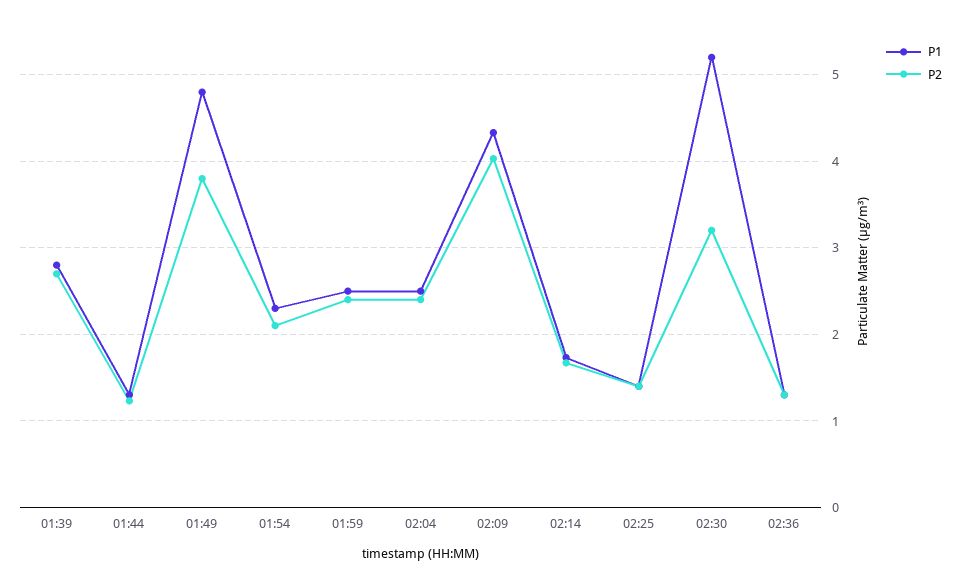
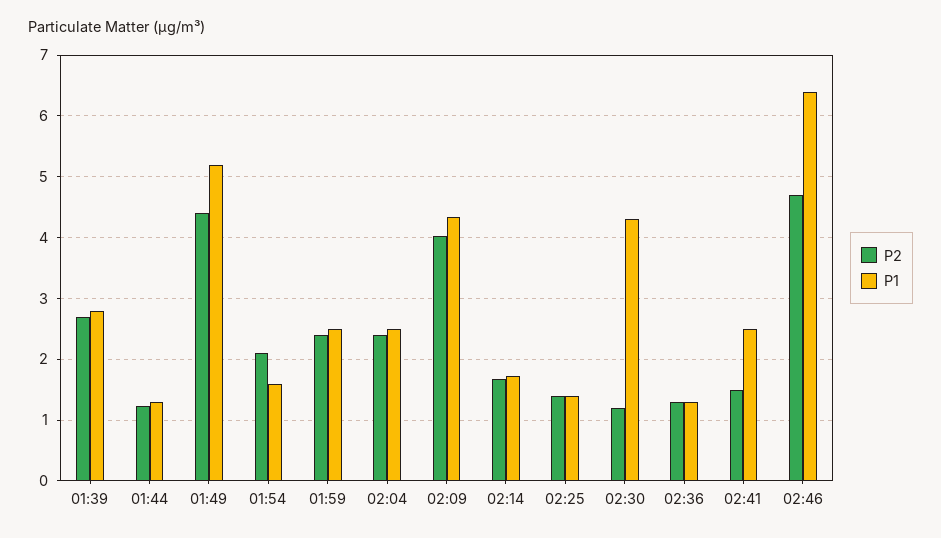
P1, 01:49: 4.8 -> 5.2
P2, 01:49: 3.8 -> 4.4
P1, 01:54: 2.3 -> 1.6
P1, 02:30: 5.2 -> 4.3
P2, 02:30: 3.2 -> 1.2
P2, 02:41: none -> 1.5
P1, 02:41: none -> 2.5
P2, 02:46: none -> 4.7
P1, 02:46: none -> 6.4

